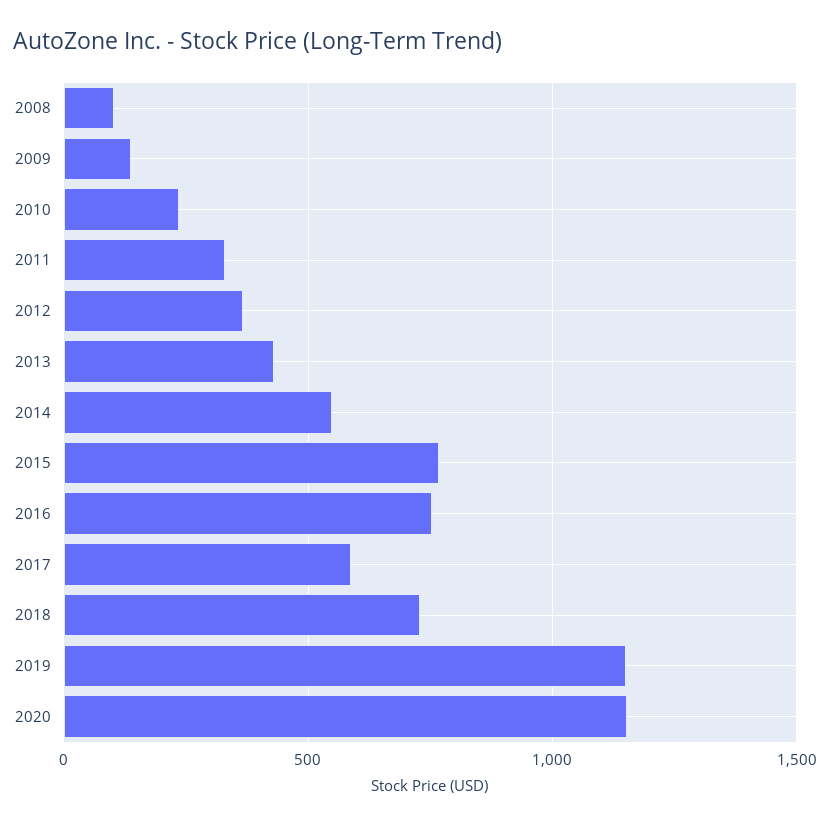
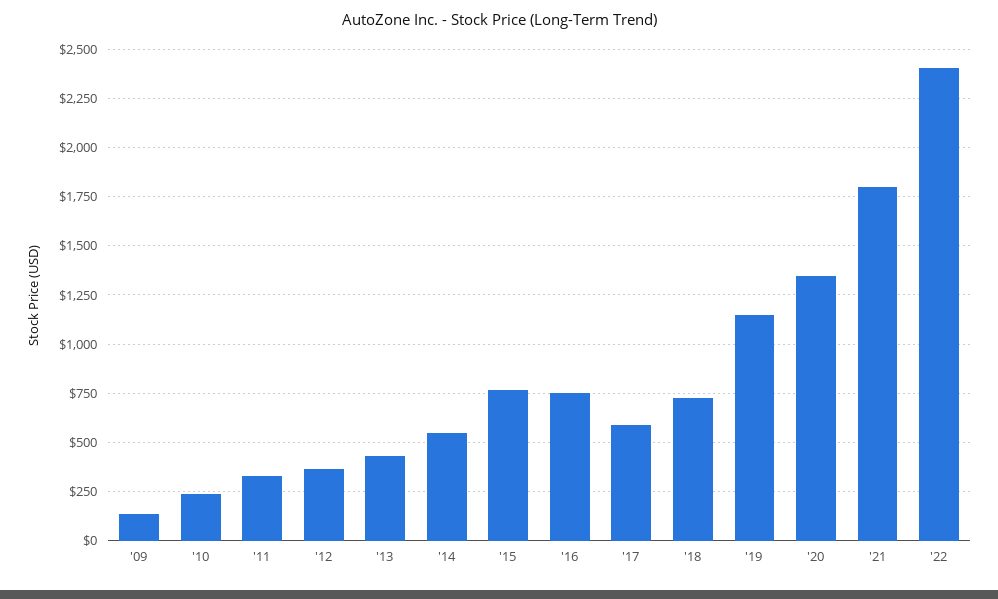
2008: 100 -> none
2020: 1150 -> 1350
'21: none -> 1800
'22: none -> 2400

